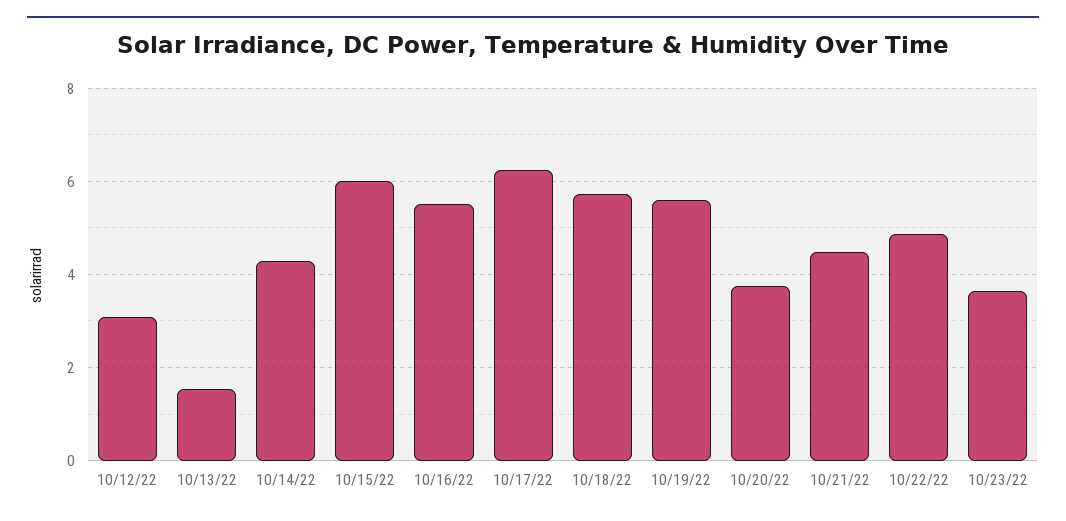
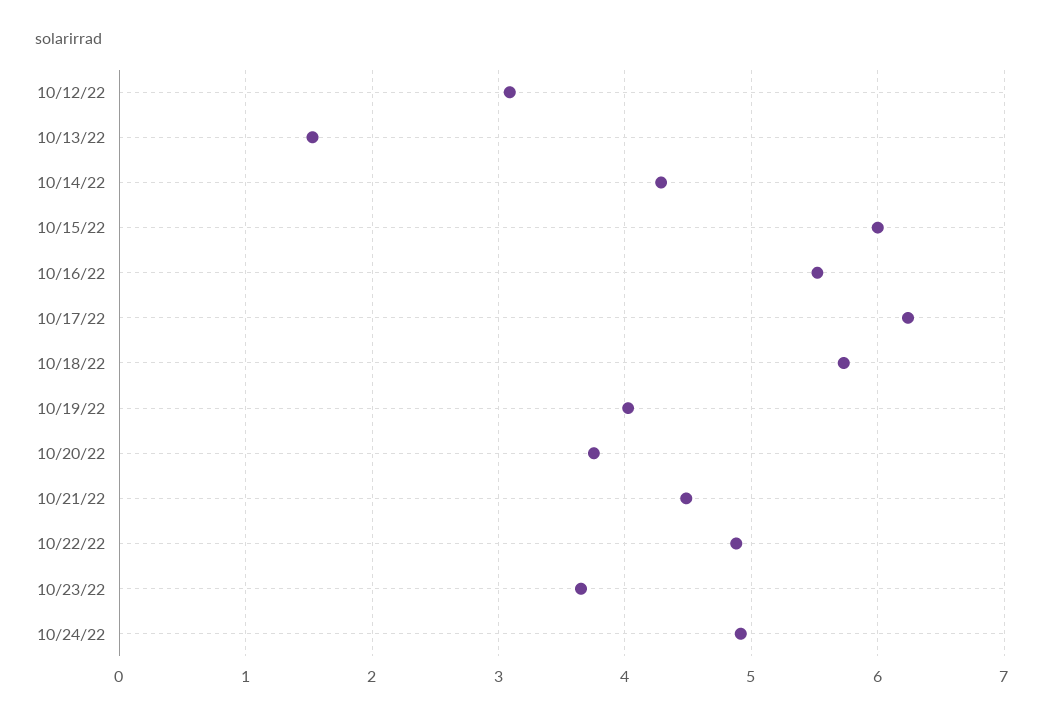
10/19/22: 5.6 -> 4
10/24/22: none -> 4.9

